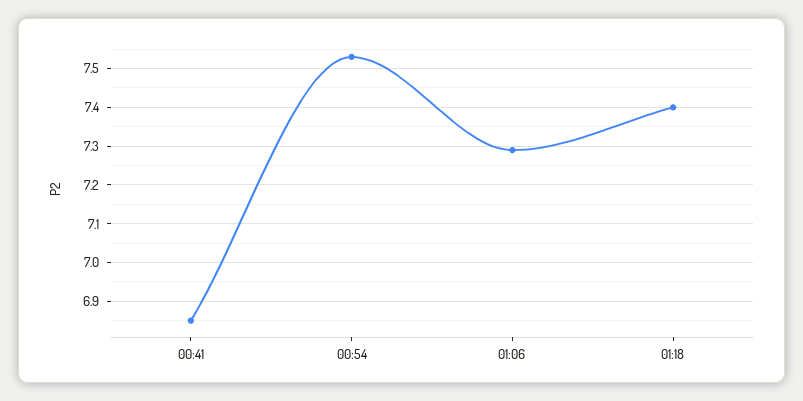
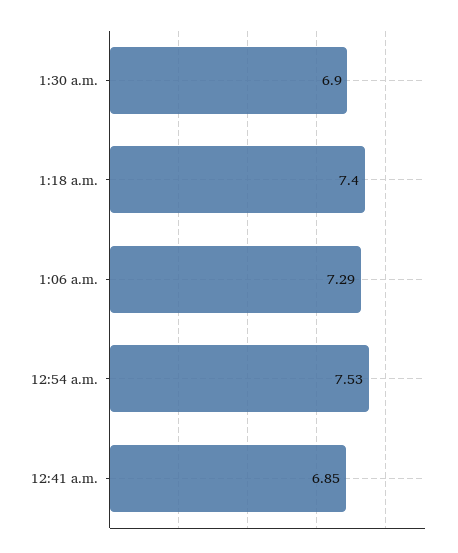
1:30 a.m.: none -> 6.9

